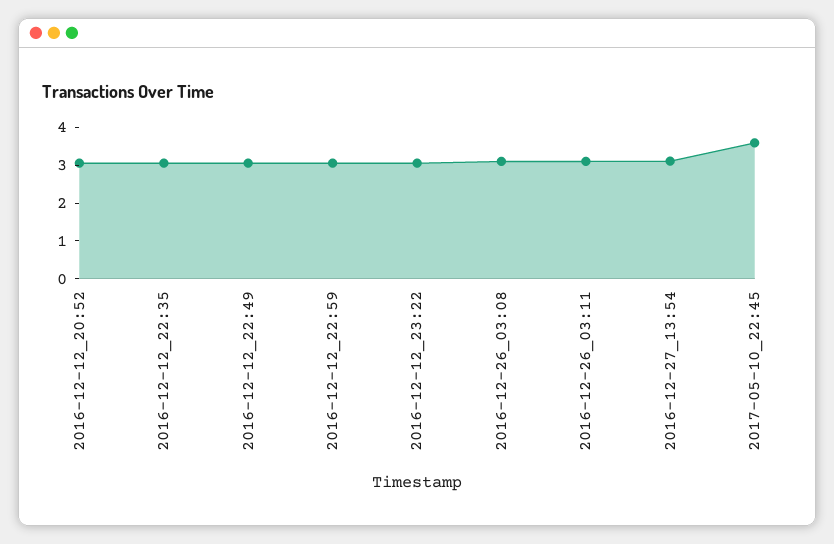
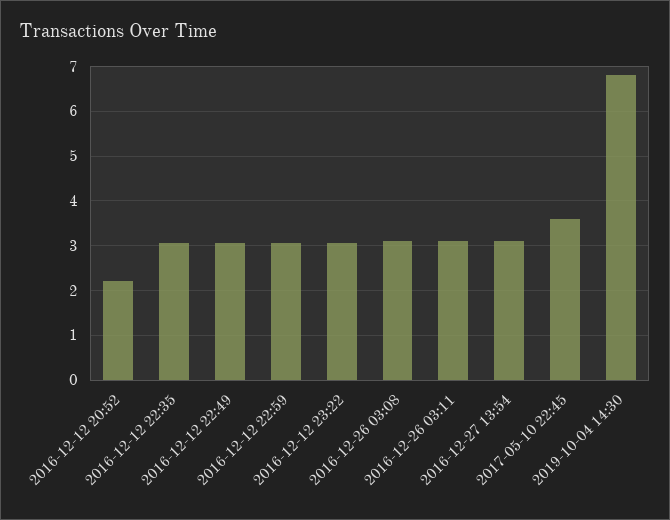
2016-12-12_20:52: 3 -> 2.2
2019-10-04 14:30: none -> 6.8

